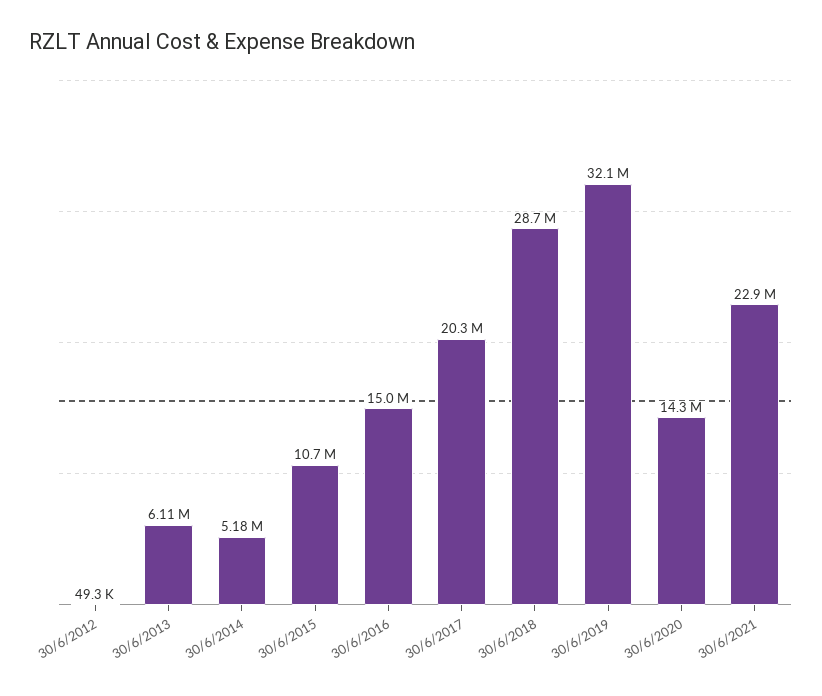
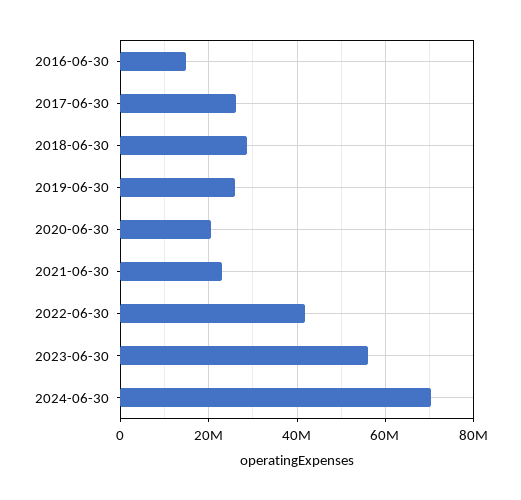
30/6/2012: 49300 -> none
30/6/2013: 6110000 -> none
30/6/2014: 5180000 -> none
30/6/2015: 10700000 -> none
30/6/2017: 20300000 -> 26000000
30/6/2019: 32100000 -> 26000000
30/6/2020: 14300000 -> 20000000
2022-06-30: none -> 42000000
2023-06-30: none -> 56000000
2024-06-30: none -> 70000000

